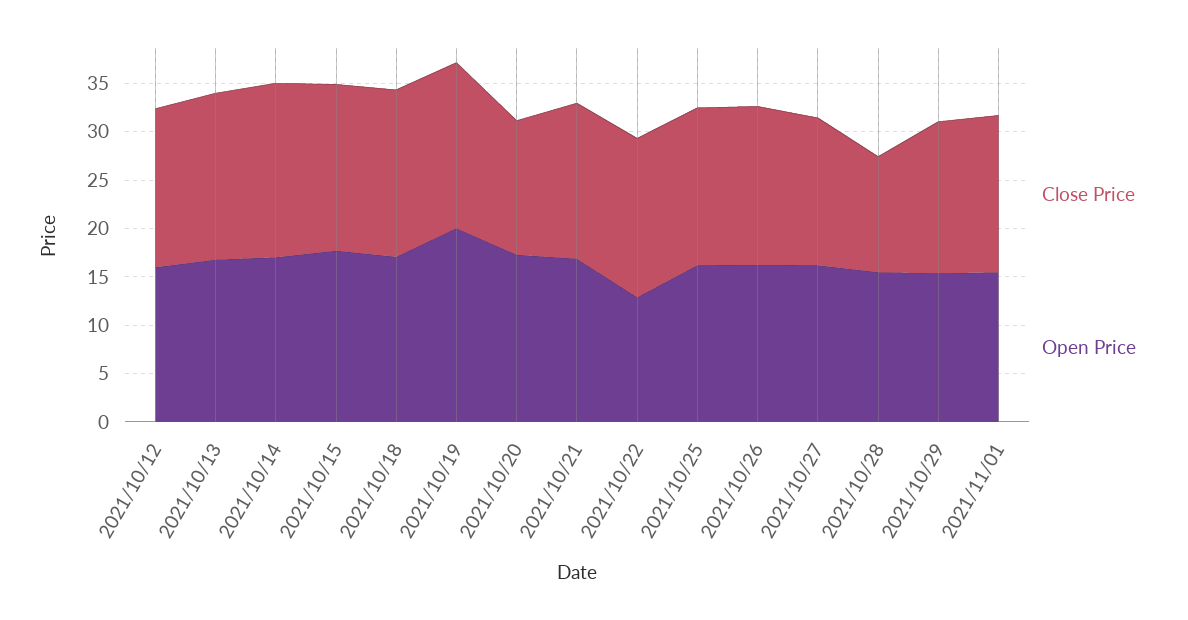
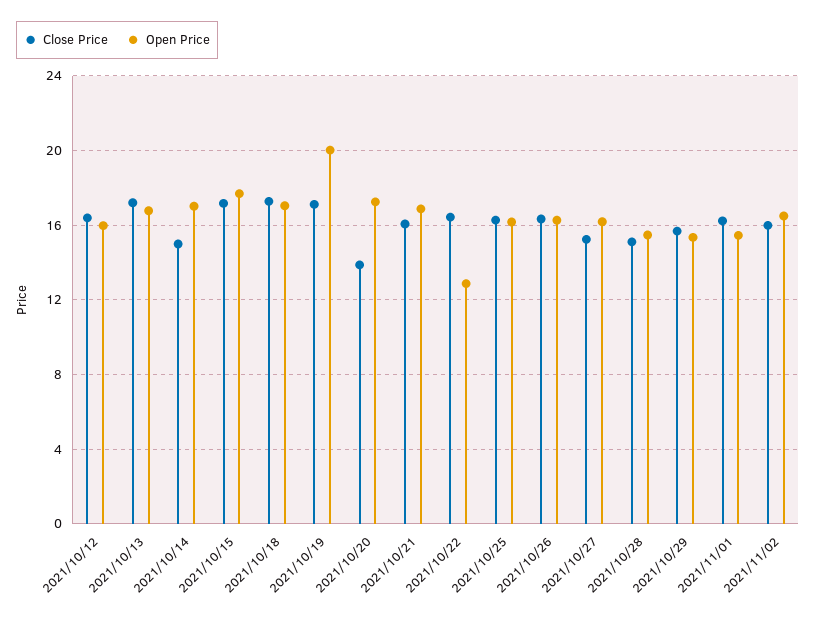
Close Price, 2021/10/14: 18 -> 15
Close Price, 2021/10/28: 12 -> 15
Close Price, 2021/11/02: none -> 16
Open Price, 2021/11/02: none -> 16.5

